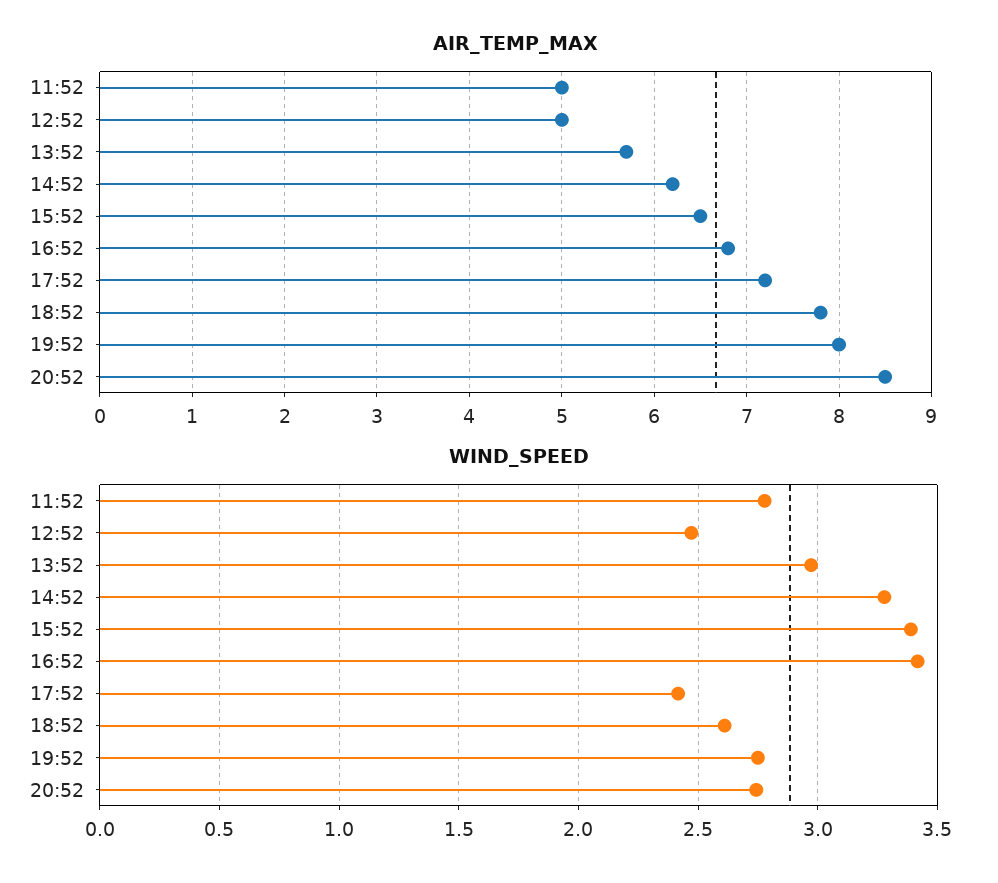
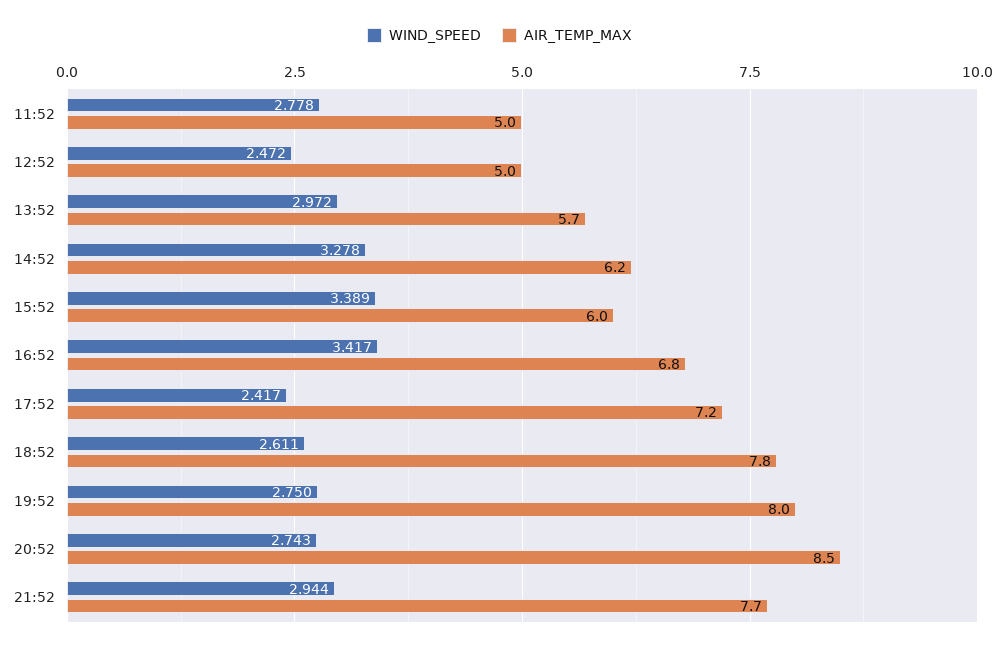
AIR_TEMP_MAX, 15:52: 6.5 -> 6
WIND_SPEED, 21:52: none -> 2.944
AIR_TEMP_MAX, 21:52: none -> 7.7

